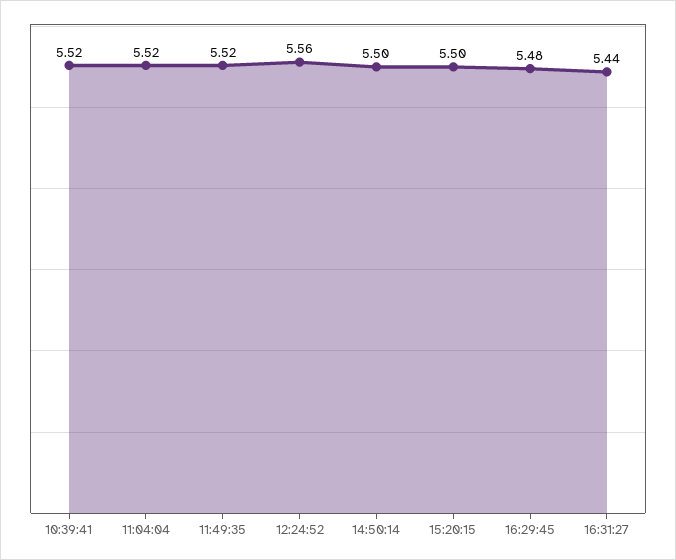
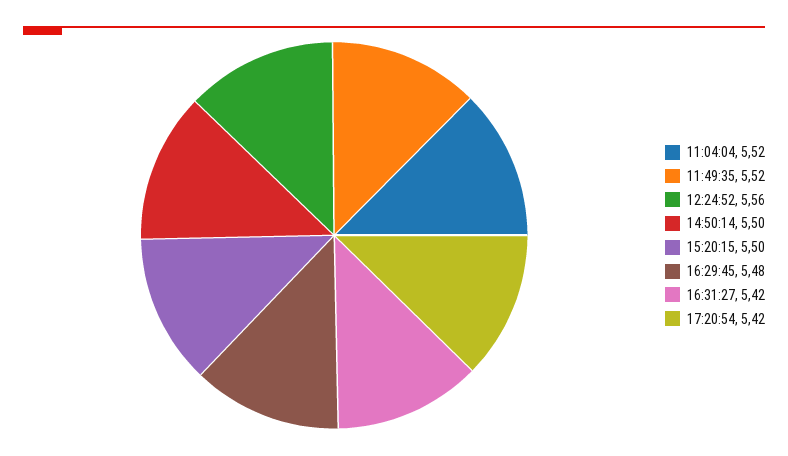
10:39:41: 5.52 -> none
16:31:27: 5.44 -> 5.42
17:20:54: none -> 5.42

